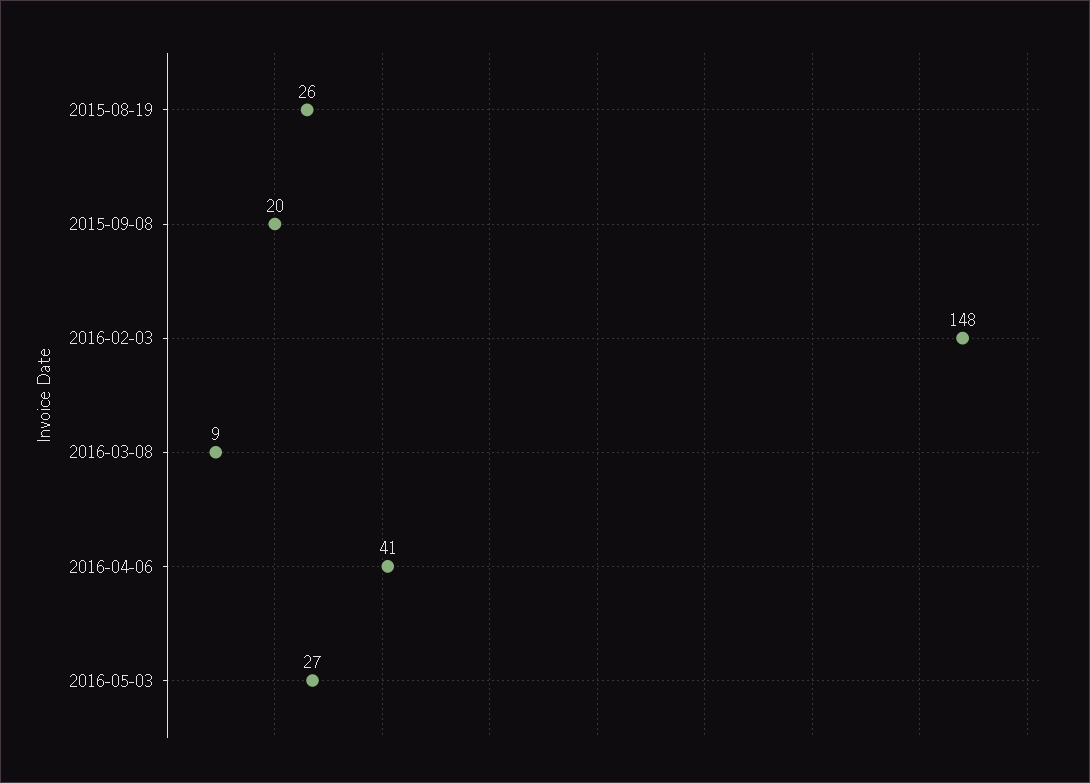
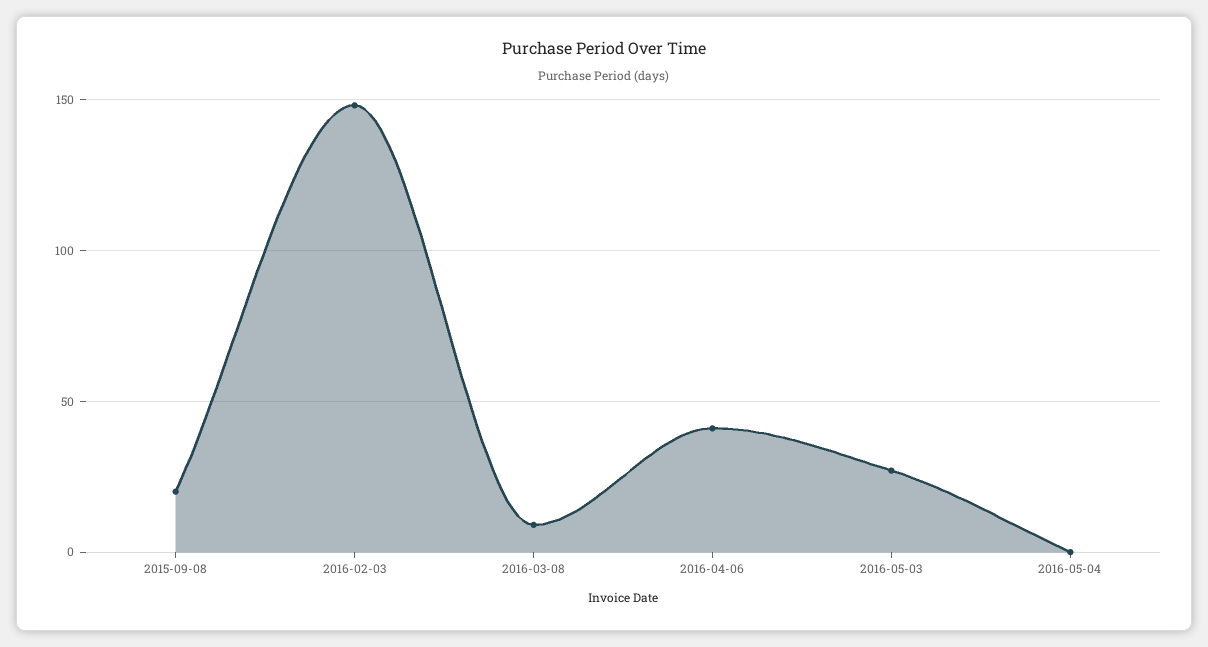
2015-08-19: 26 -> none
2016-05-04: none -> 0

